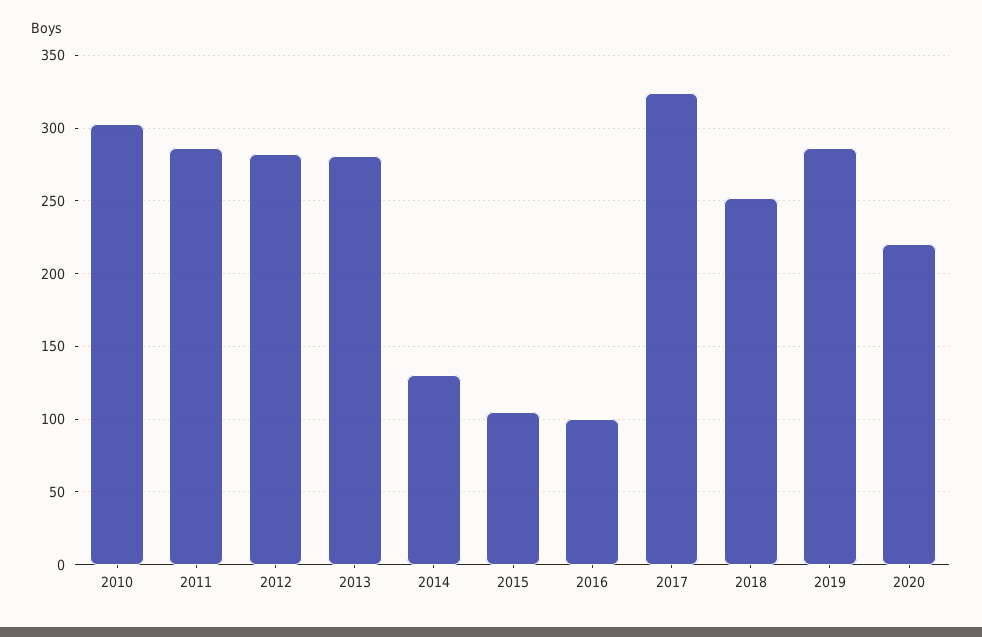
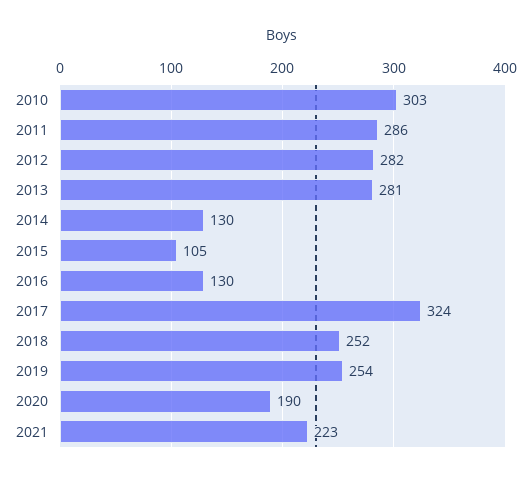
2016: 100 -> 130
2019: 285 -> 254
2020: 220 -> 190
2021: none -> 223

